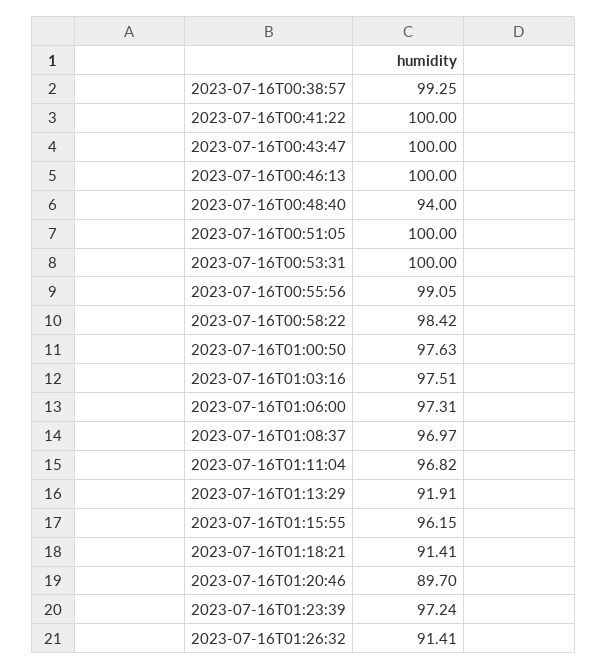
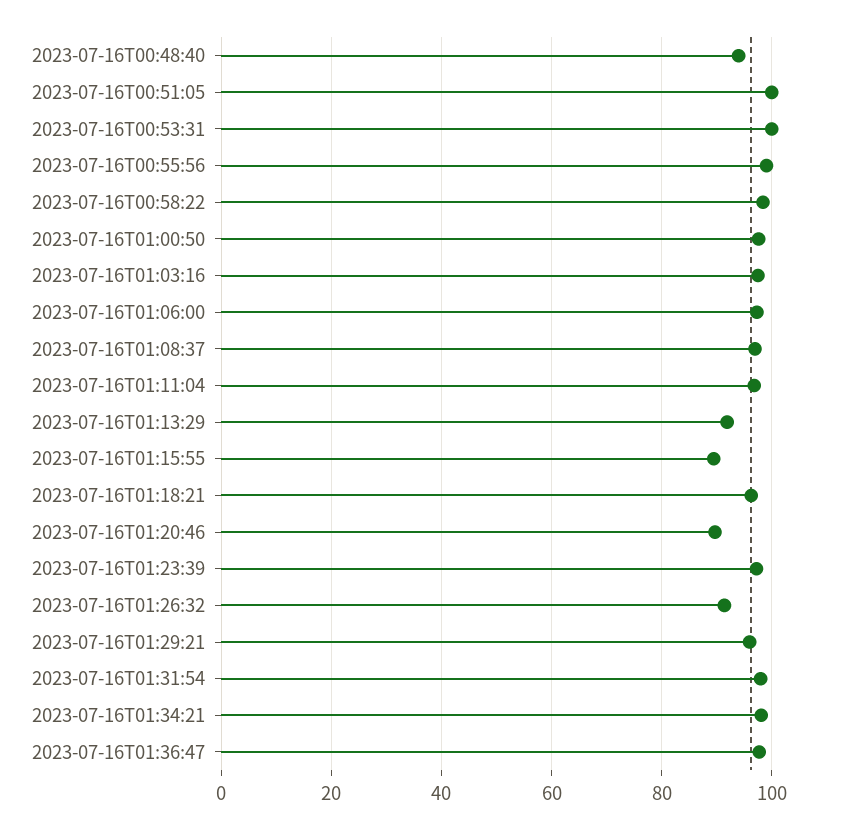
2023-07-16T00:38:57: 99.25 -> none
2023-07-16T00:41:22: 100 -> none
2023-07-16T00:43:47: 100 -> none
2023-07-16T00:46:13: 100 -> none
2023-07-16T01:15:55: 96.15 -> 90
2023-07-16T01:18:21: 91.41 -> 96
2023-07-16T01:29:21: none -> 96
2023-07-16T01:31:54: none -> 98
2023-07-16T01:34:21: none -> 98
2023-07-16T01:36:47: none -> 98

